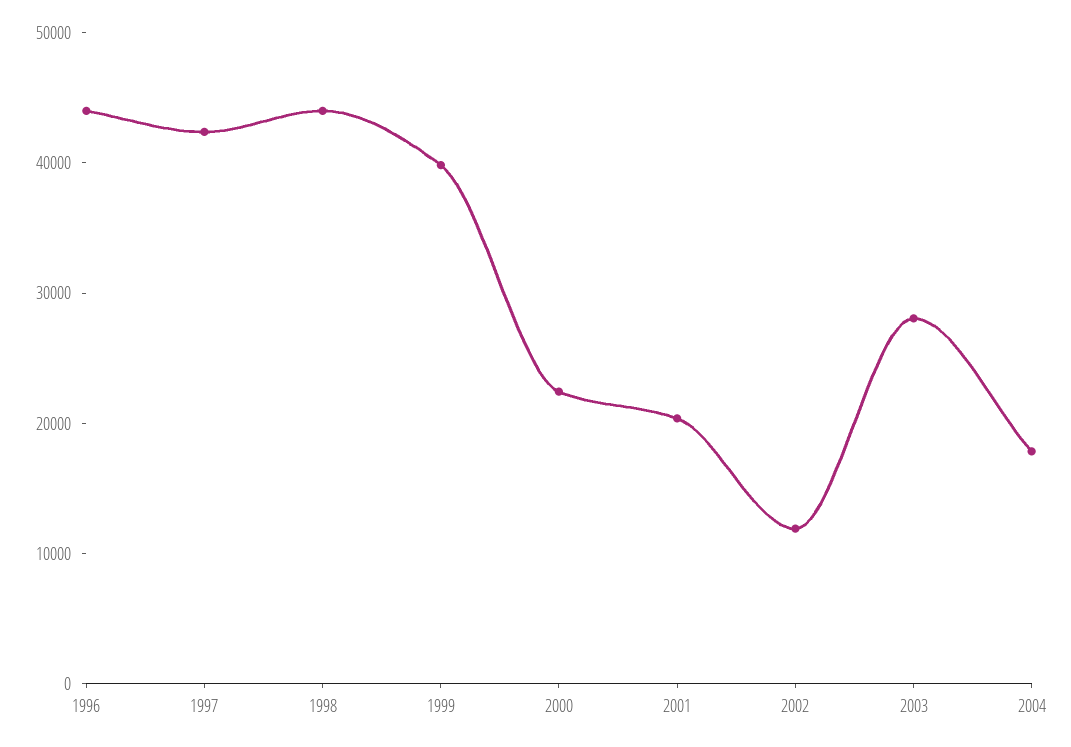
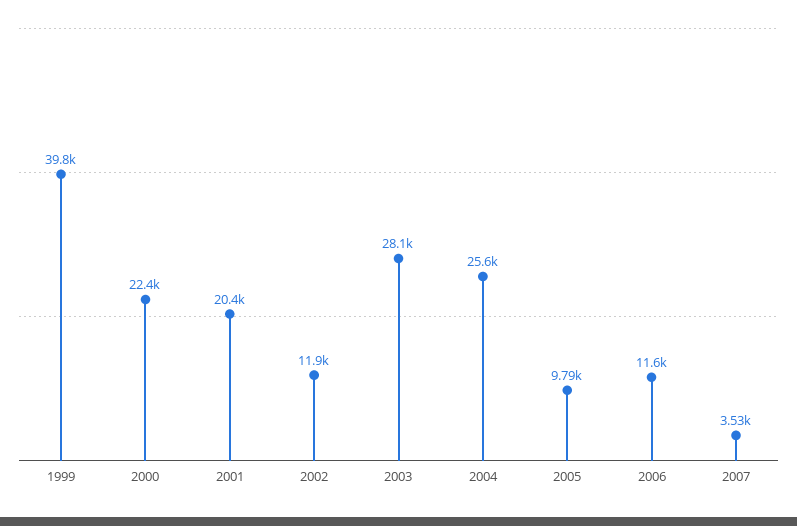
1996: 44000 -> none
1997: 42000 -> none
1998: 44000 -> none
2004: 18000 -> 25600
2005: none -> 9790
2006: none -> 11600
2007: none -> 3530

